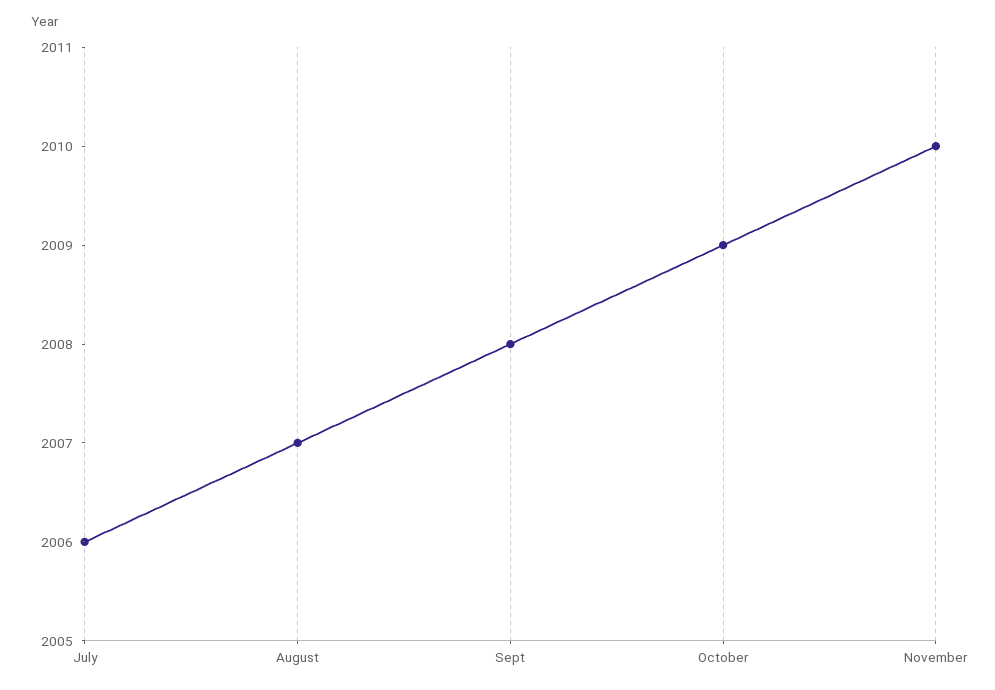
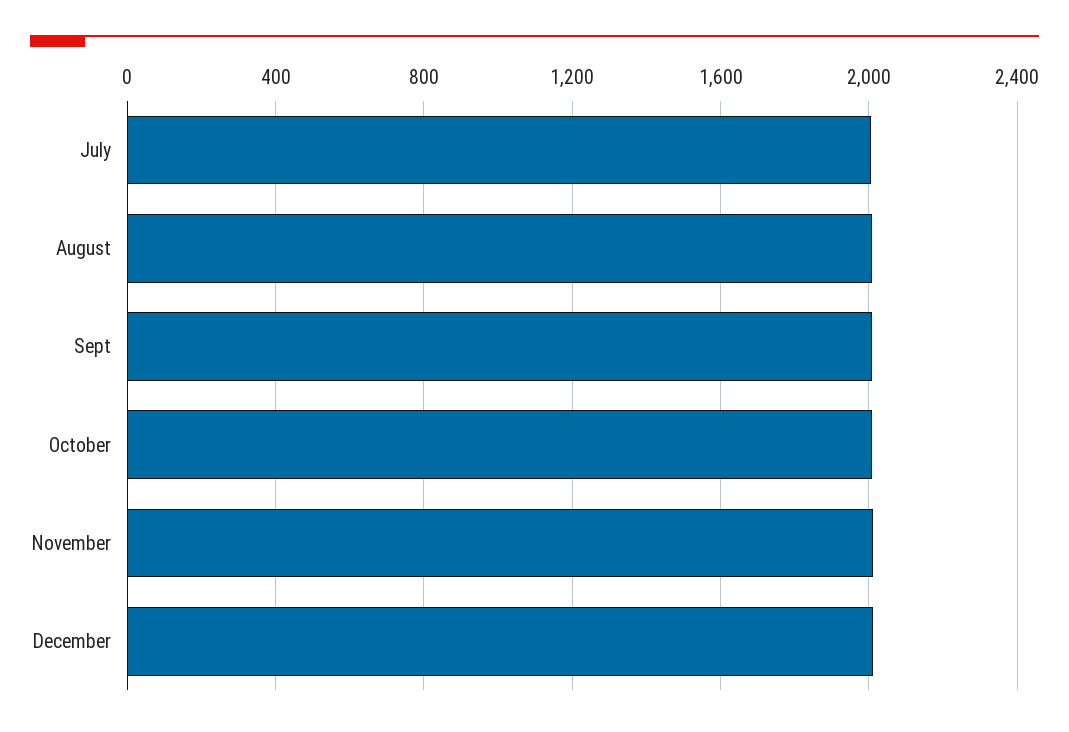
December: none -> 2000

